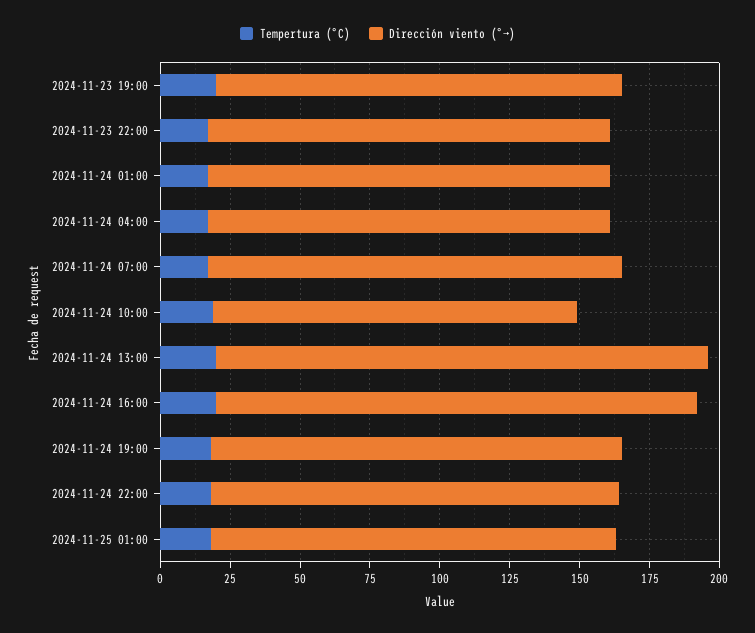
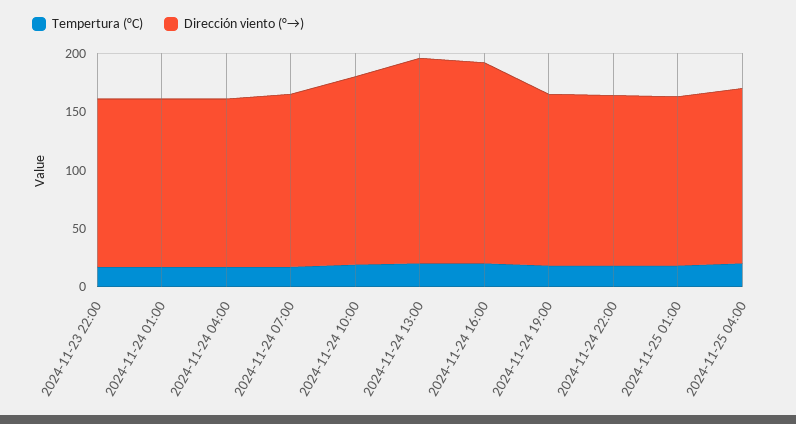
Tempertura (°C), 2024-11-23 19:00: 20 -> none
Dirección viento (°→), 2024-11-23 19:00: 145 -> none
Dirección viento (°→), 2024-11-24 10:00: 130 -> 160
Tempertura (°C), 2024-11-25 04:00: none -> 20
Dirección viento (°→), 2024-11-25 04:00: none -> 150

